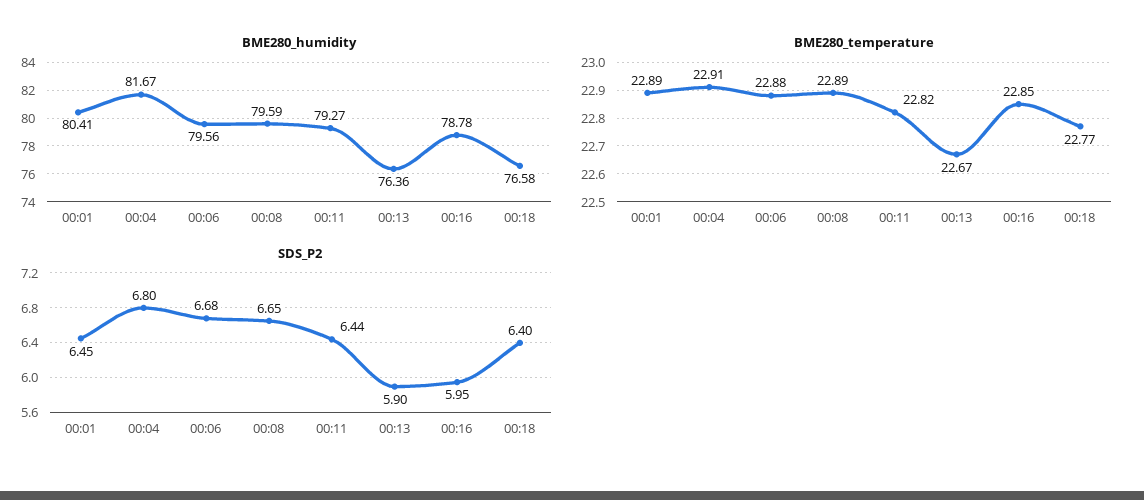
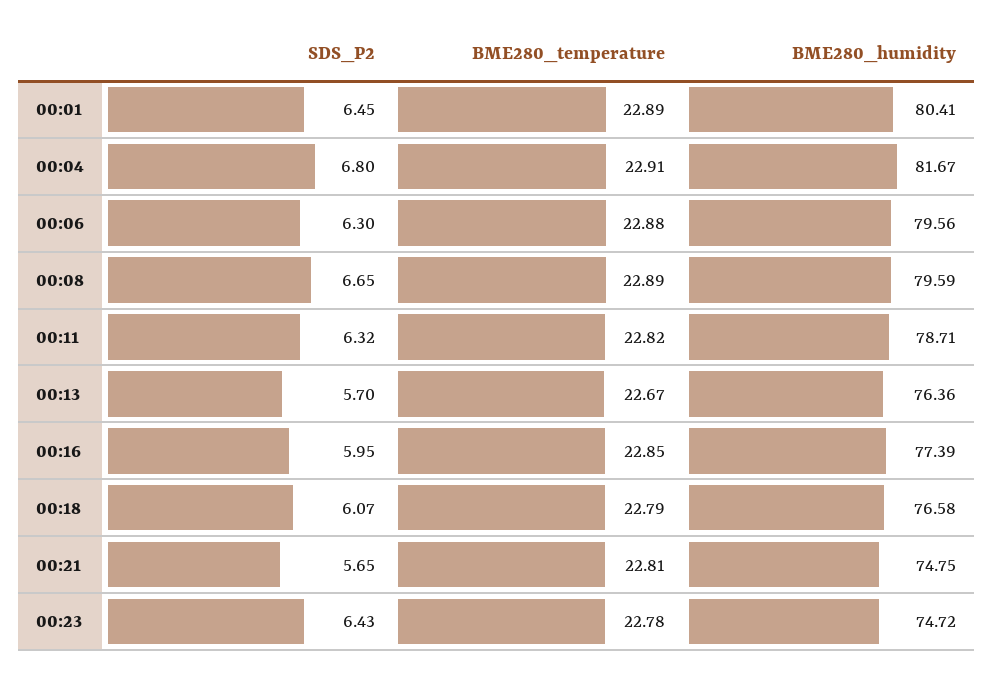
BME280_humidity, 00:11: 79.27 -> 78.71
BME280_humidity, 00:16: 78.78 -> 77.39
BME280_temperature, 00:18: 22.77 -> 22.79
SDS_P2, 00:06: 6.68 -> 6.3
SDS_P2, 00:11: 6.44 -> 6.32
SDS_P2, 00:13: 5.9 -> 5.7
SDS_P2, 00:18: 6.4 -> 6.07
SDS_P2, 00:21: none -> 5.65
BME280_temperature, 00:21: none -> 22.81
BME280_humidity, 00:21: none -> 74.75
SDS_P2, 00:23: none -> 6.43
BME280_temperature, 00:23: none -> 22.78
BME280_humidity, 00:23: none -> 74.72

